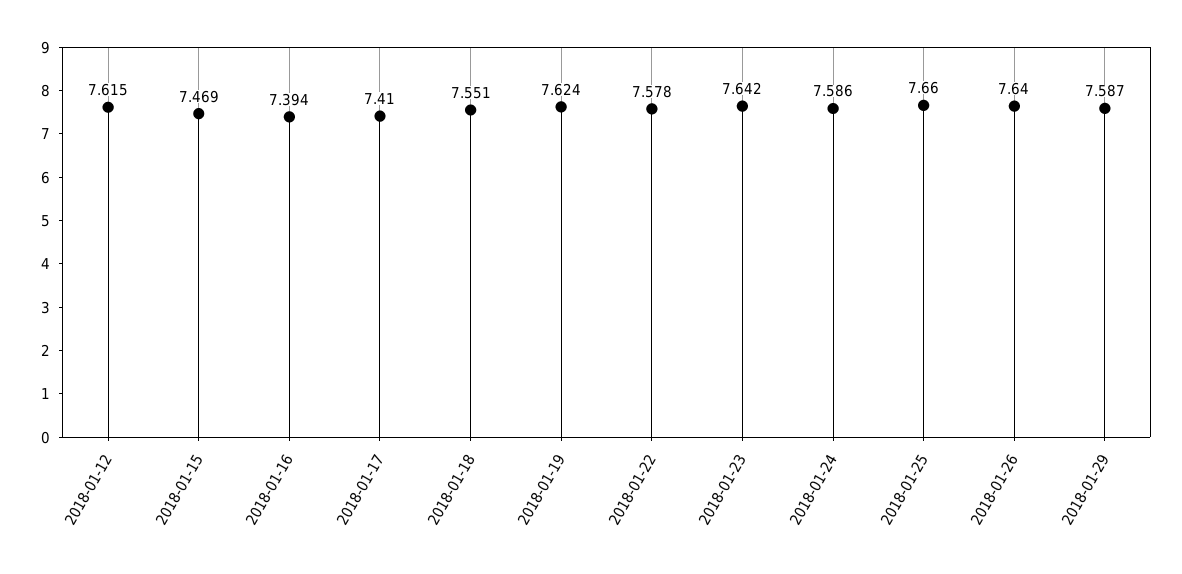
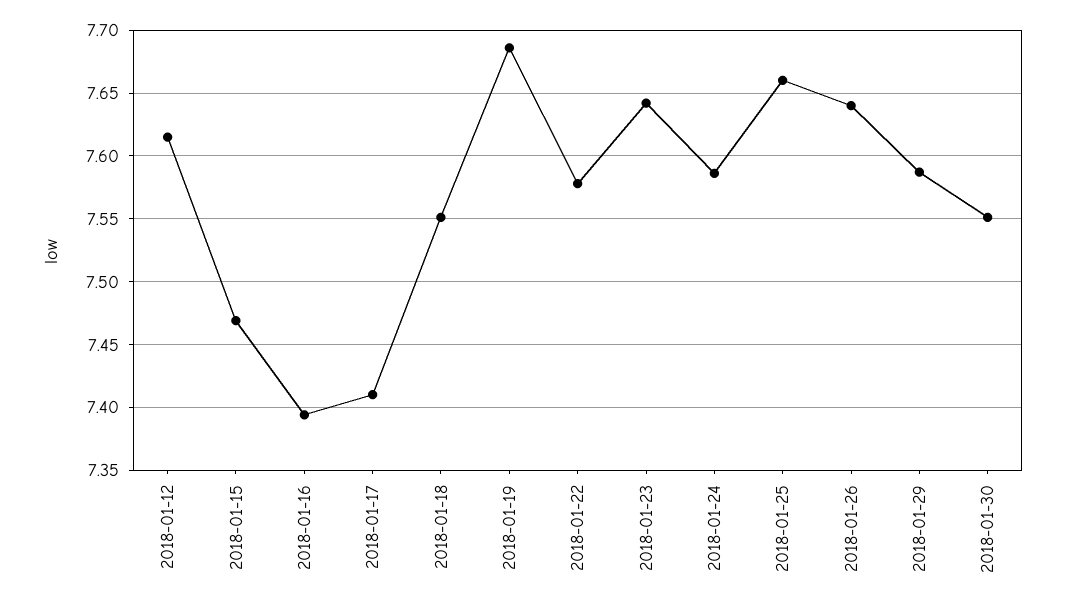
2018-01-19: 7.624 -> 7.685
2018-01-30: none -> 7.55

